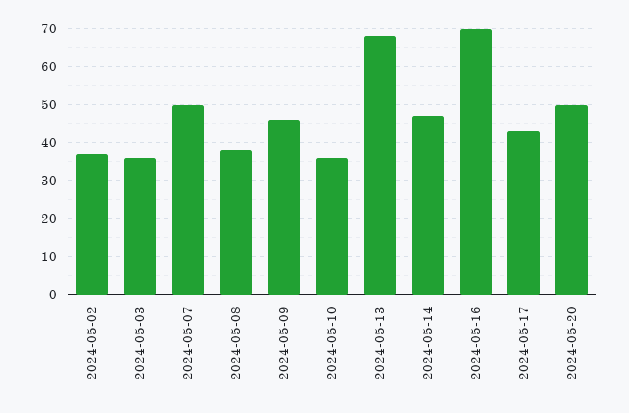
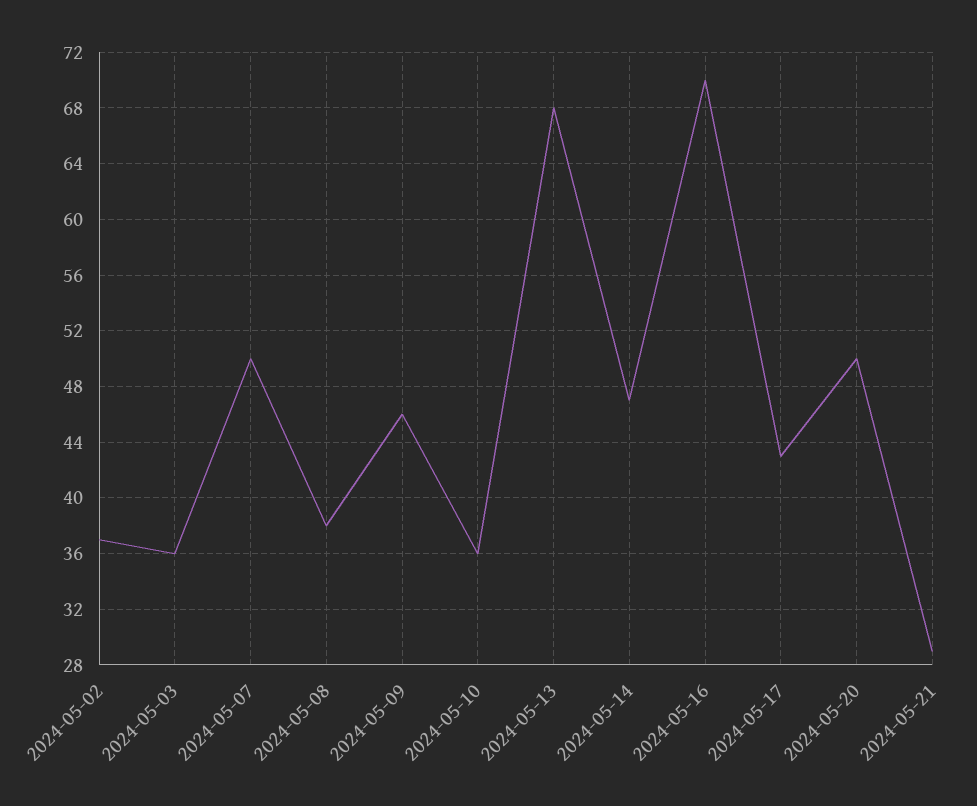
2024-05-21: none -> 29

